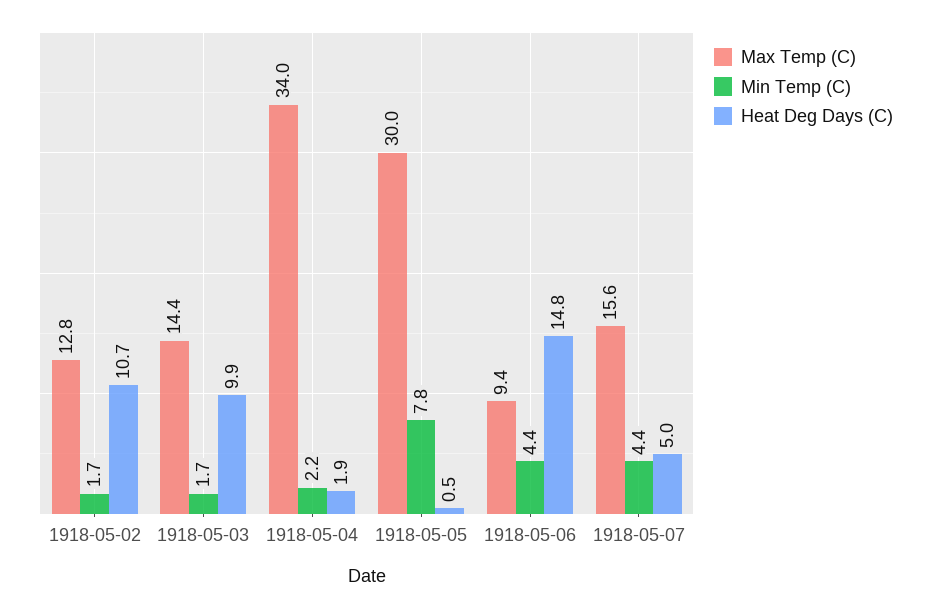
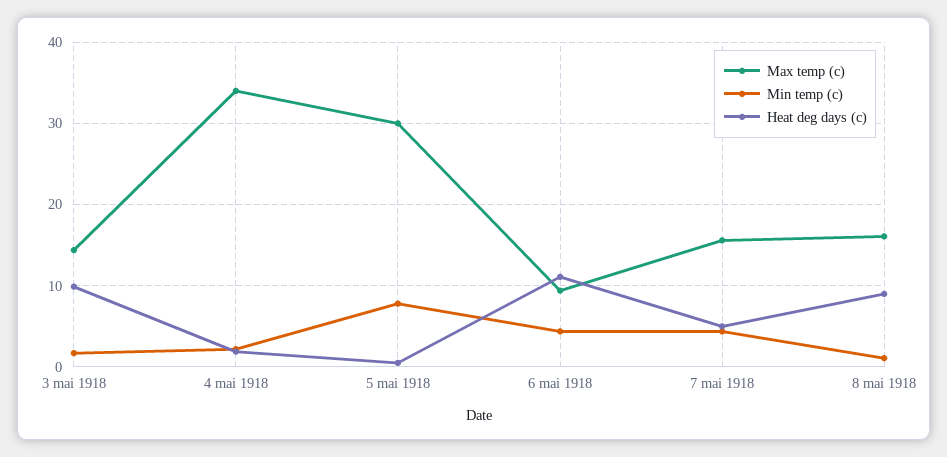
Max Temp (C), 1918-05-02: 12.8 -> none
Min Temp (C), 1918-05-02: 1.7 -> none
Heat Deg Days (C), 1918-05-02: 10.7 -> none
Heat Deg Days (C), 1918-05-06: 14.8 -> 11
Max Temp (C), 8 mai 1918: none -> 16
Min Temp (C), 8 mai 1918: none -> 1
Heat Deg Days (C), 8 mai 1918: none -> 9

